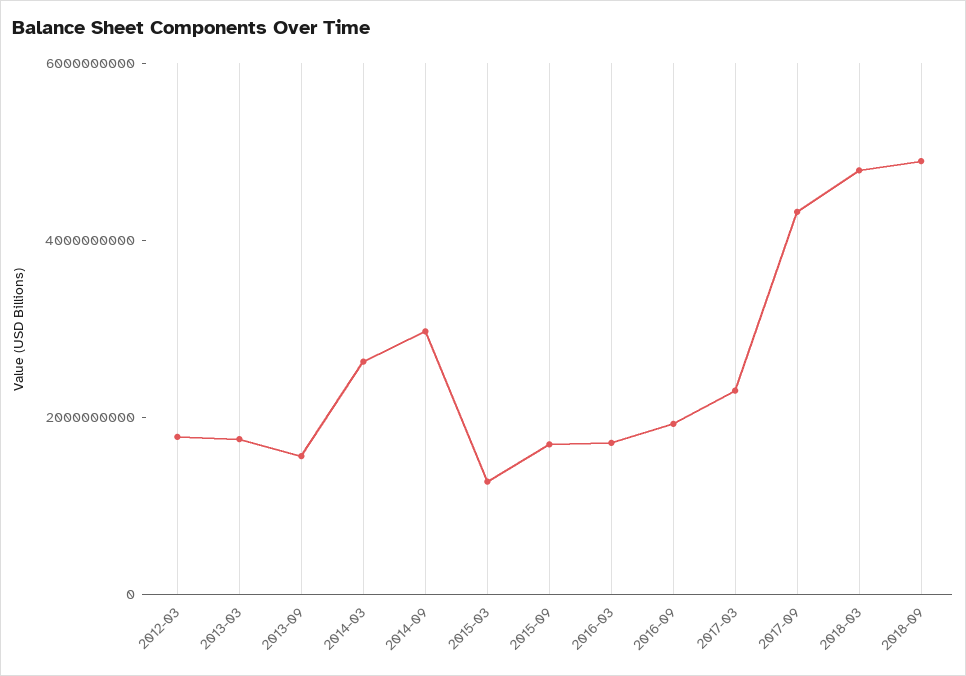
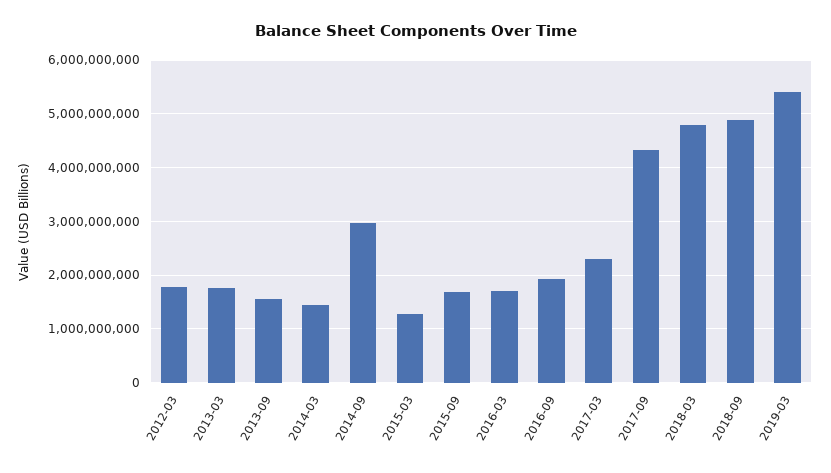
2014-03: 2500000000 -> 1400000000
2019-03: none -> 5400000000

